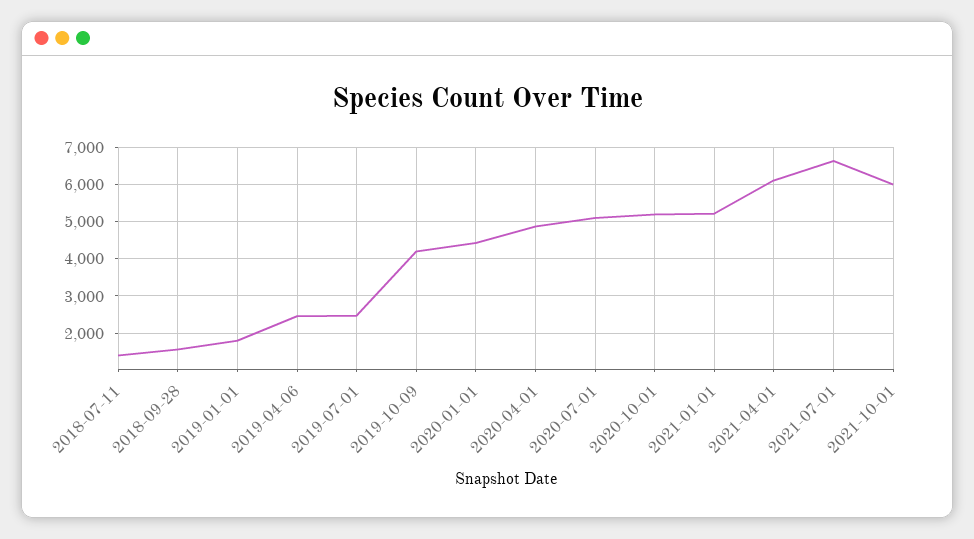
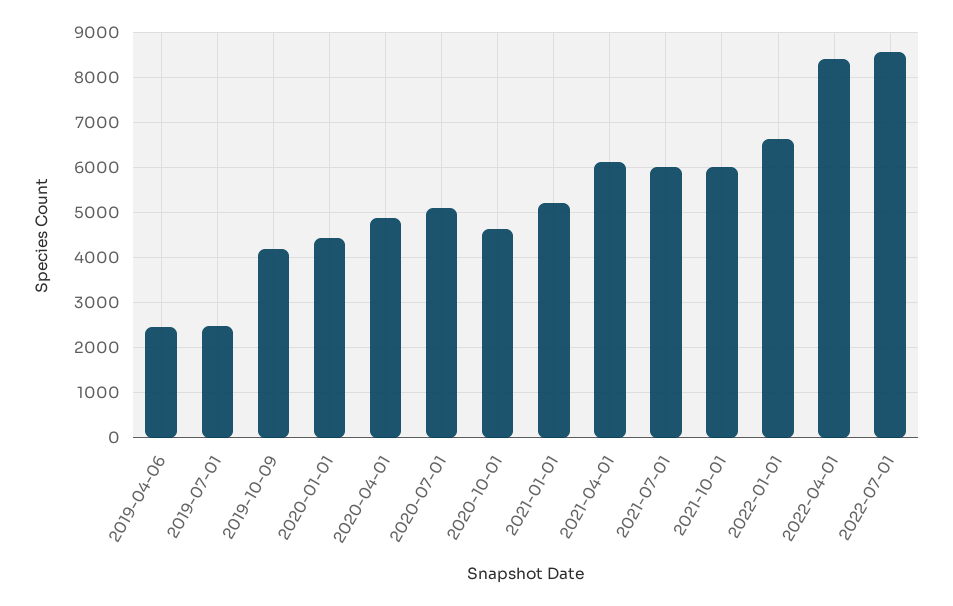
2018-07-11: 1400 -> none
2018-09-28: 1600 -> none
2019-01-01: 1800 -> none
2020-10-01: 5200 -> 4600
2021-07-01: 6600 -> 6000
2022-01-01: none -> 6600
2022-04-01: none -> 8400
2022-07-01: none -> 8600

